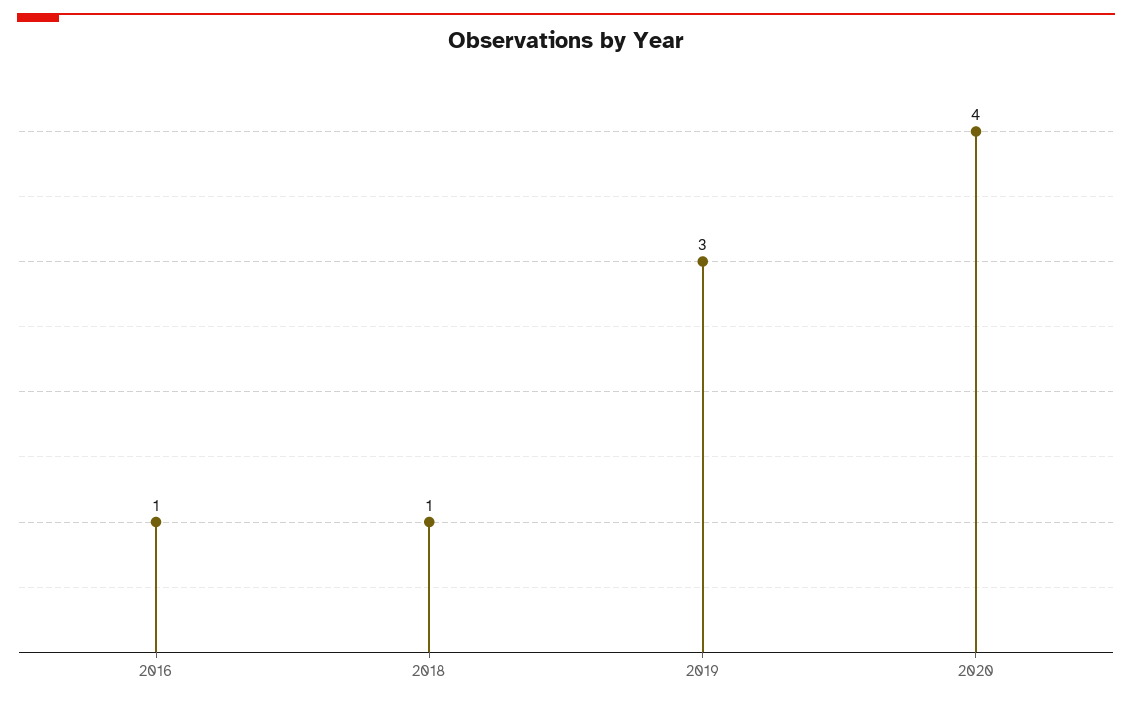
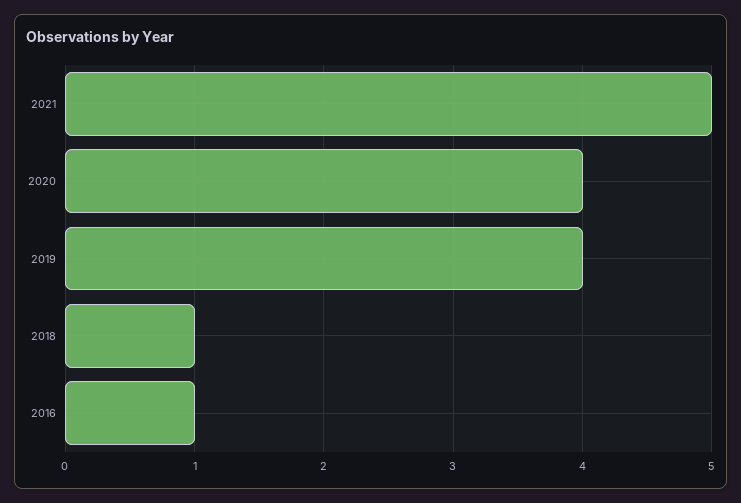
2019: 3 -> 4
2021: none -> 5

